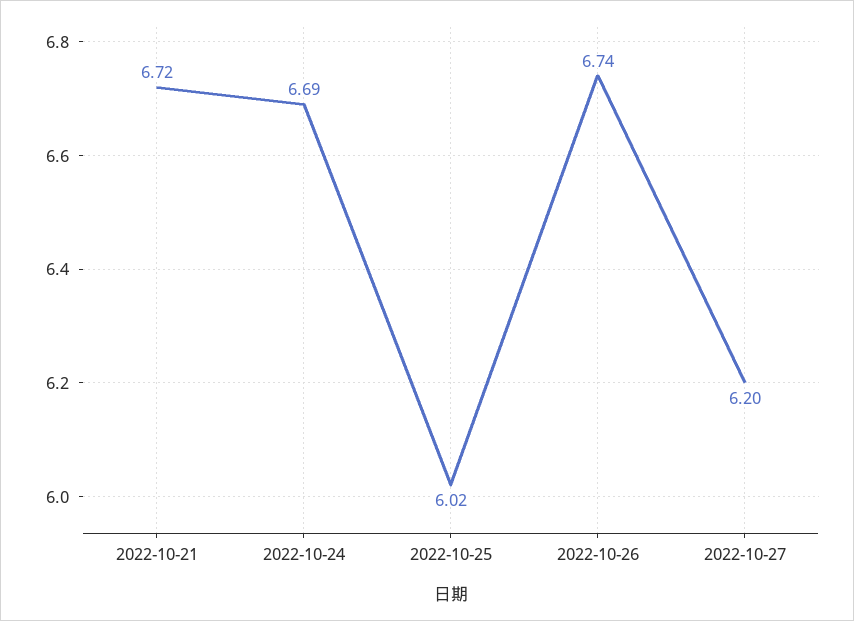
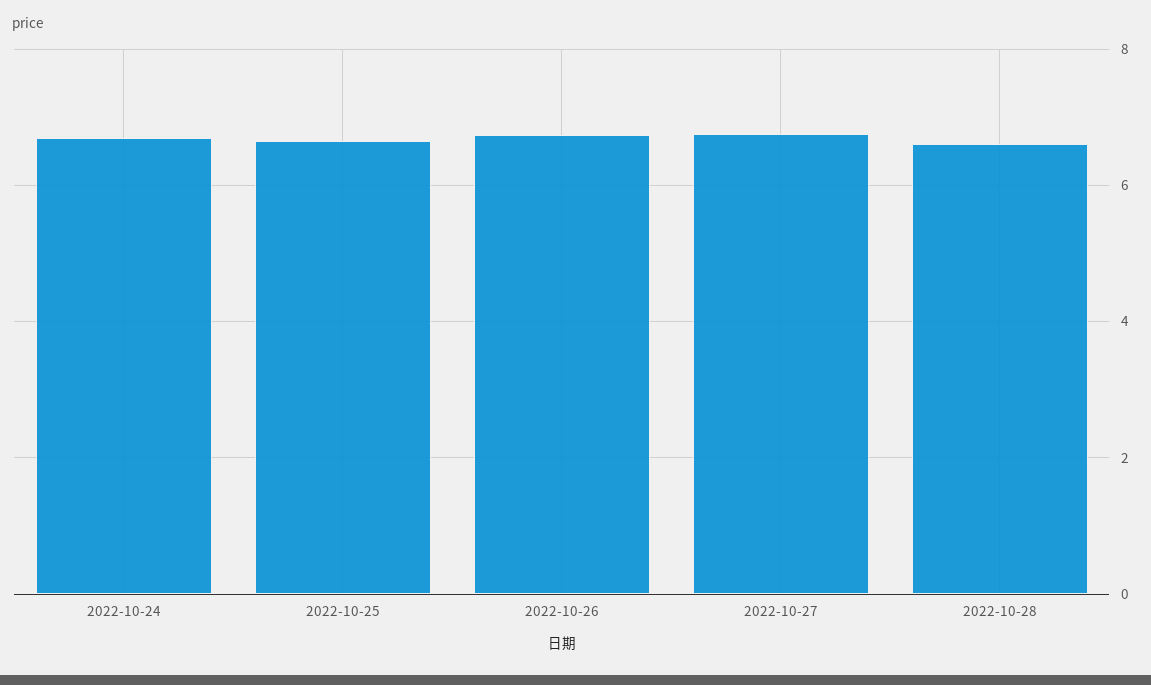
2022-10-21: 6.72 -> none
2022-10-25: 6.02 -> 6.6
2022-10-27: 6.2 -> 6.8
2022-10-28: none -> 6.6

